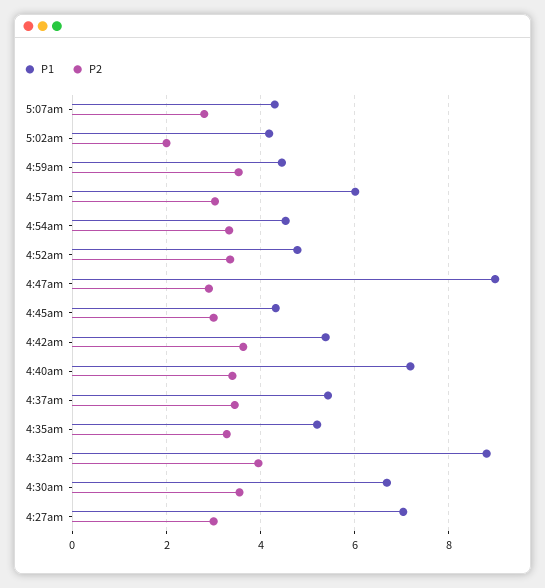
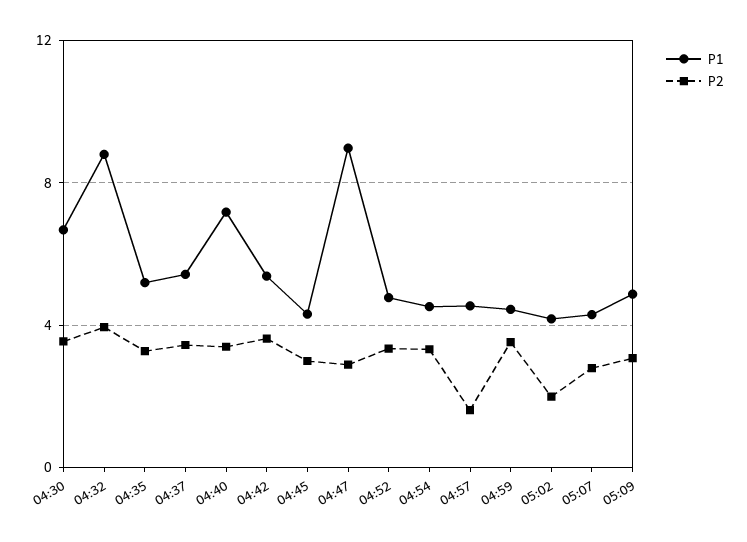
P1, 4:57am: 6 -> 4.5
P2, 4:57am: 3 -> 1.5
P1, 4:27am: 7 -> none
P2, 4:27am: 3 -> none
P1, 05:09: none -> 5
P2, 05:09: none -> 3

